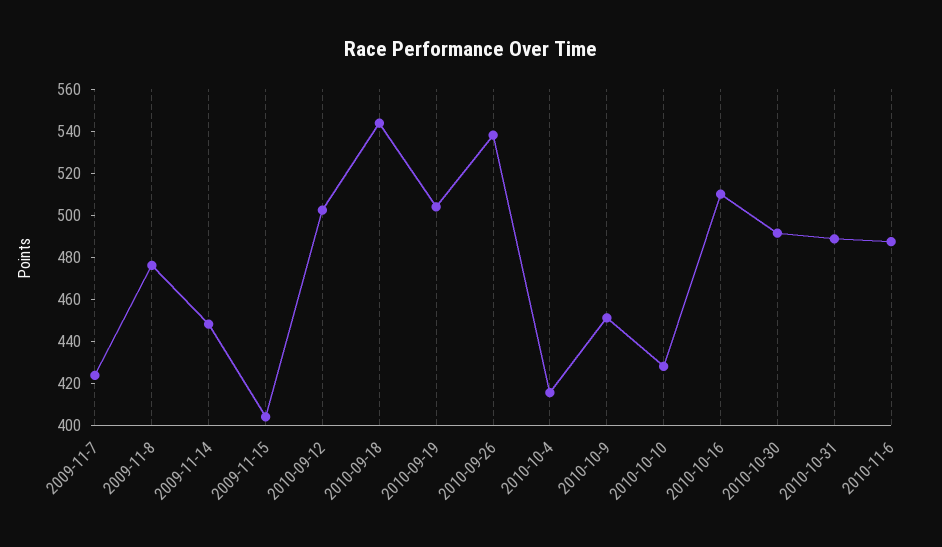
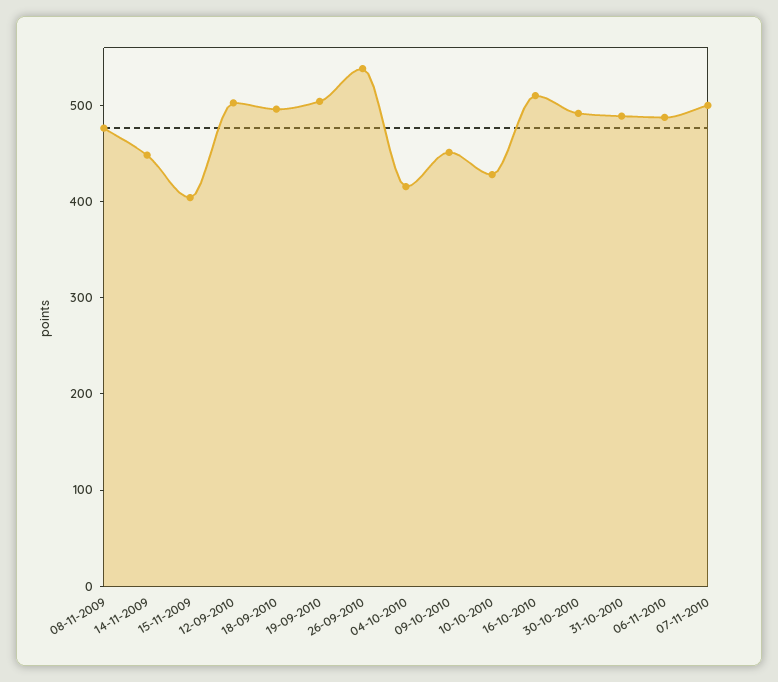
2009-11-7: 425 -> none
2010-09-18: 545 -> 500
07-11-2010: none -> 500

